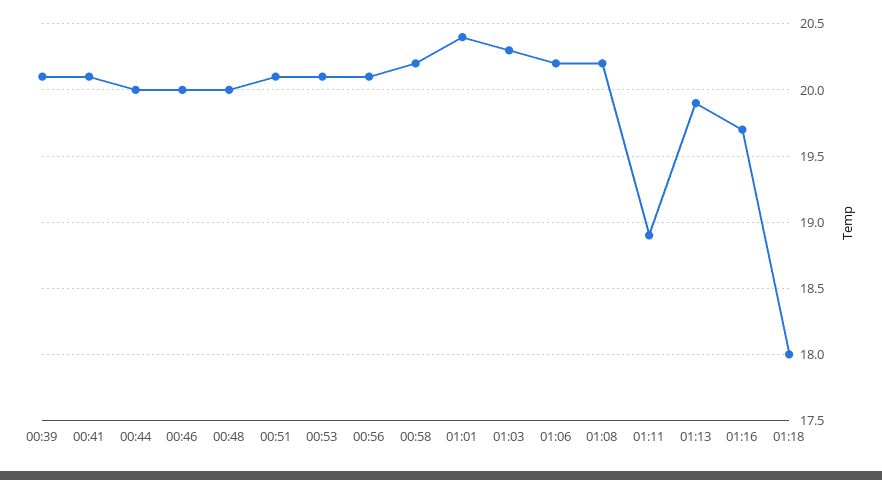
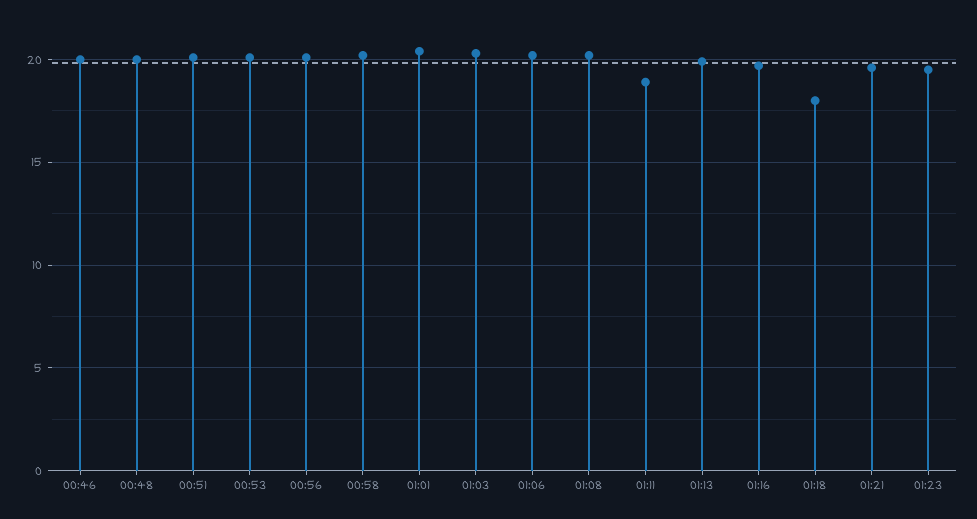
00:39: 20.1 -> none
00:41: 20.1 -> none
00:44: 20 -> none
01:21: none -> 19.5
01:23: none -> 19.5

